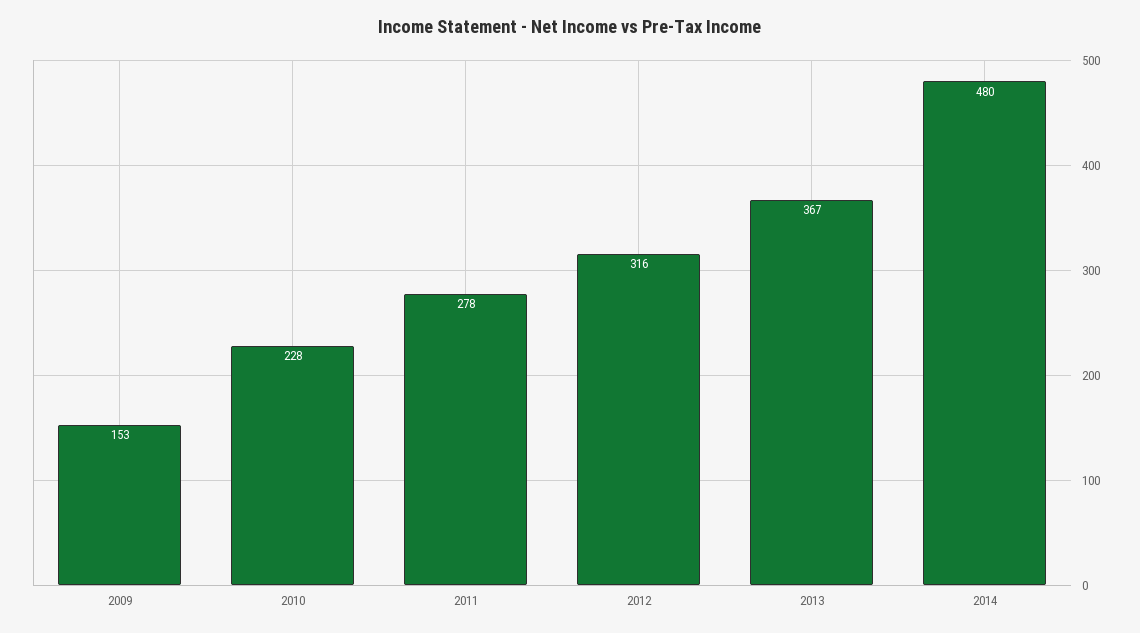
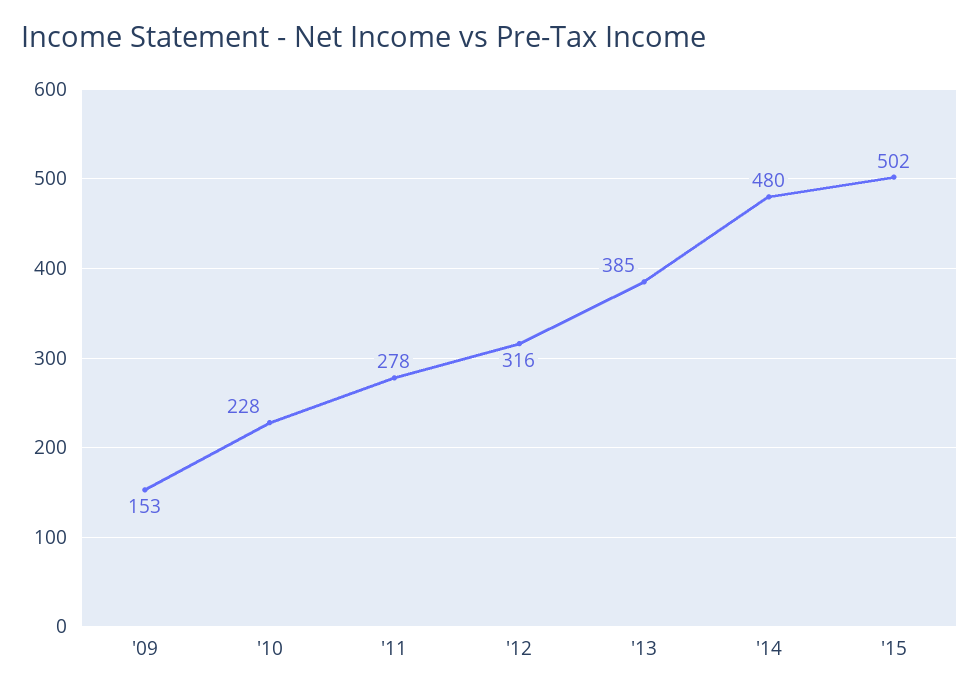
2013: 367 -> 385
'15: none -> 502

